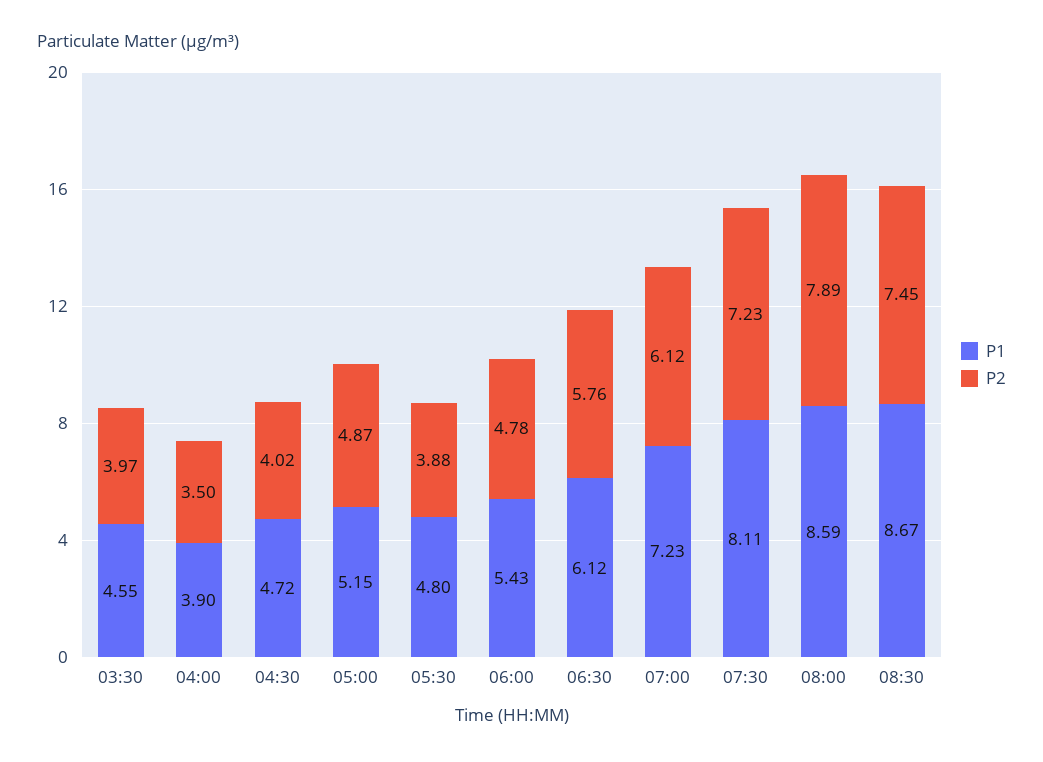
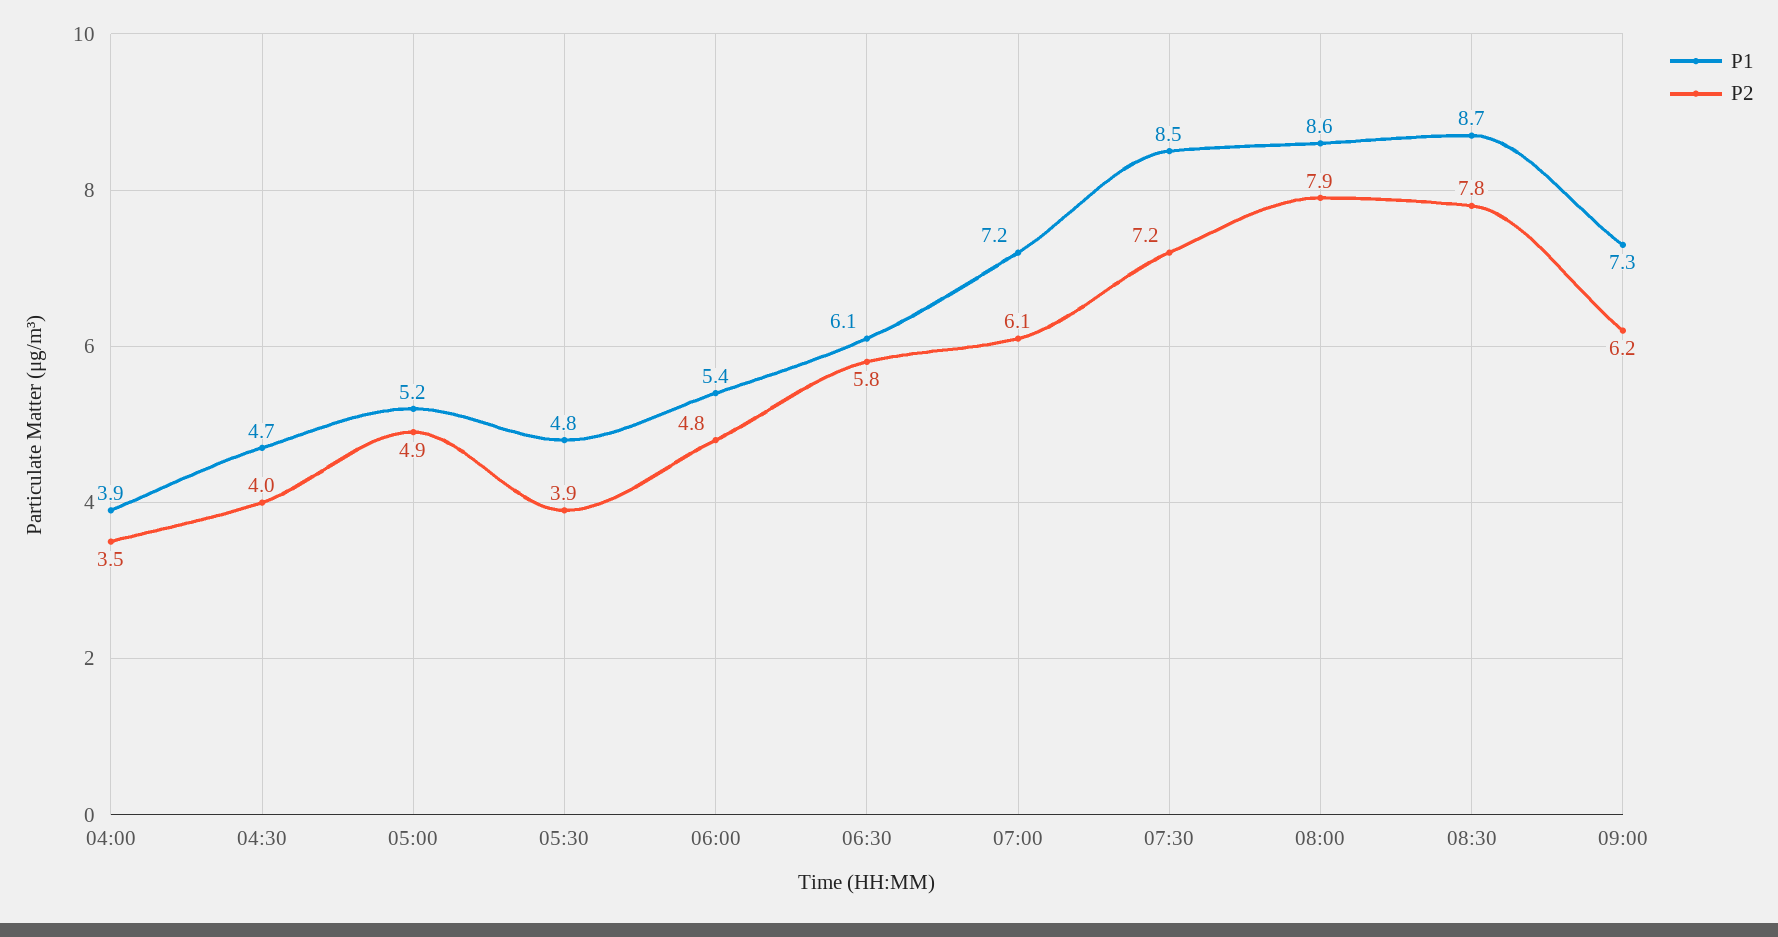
P1, 03:30: 4.55 -> none
P2, 03:30: 3.97 -> none
P1, 07:30: 8.11 -> 8.5
P2, 08:30: 7.45 -> 7.8
P1, 09:00: none -> 7.3
P2, 09:00: none -> 6.2

